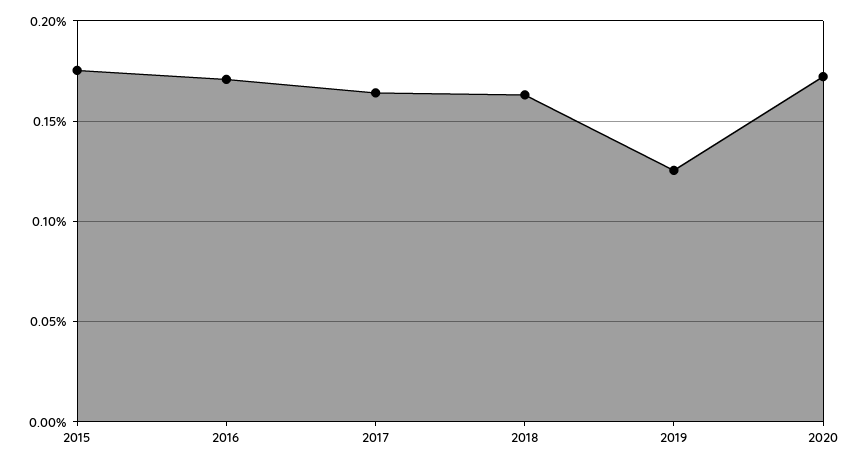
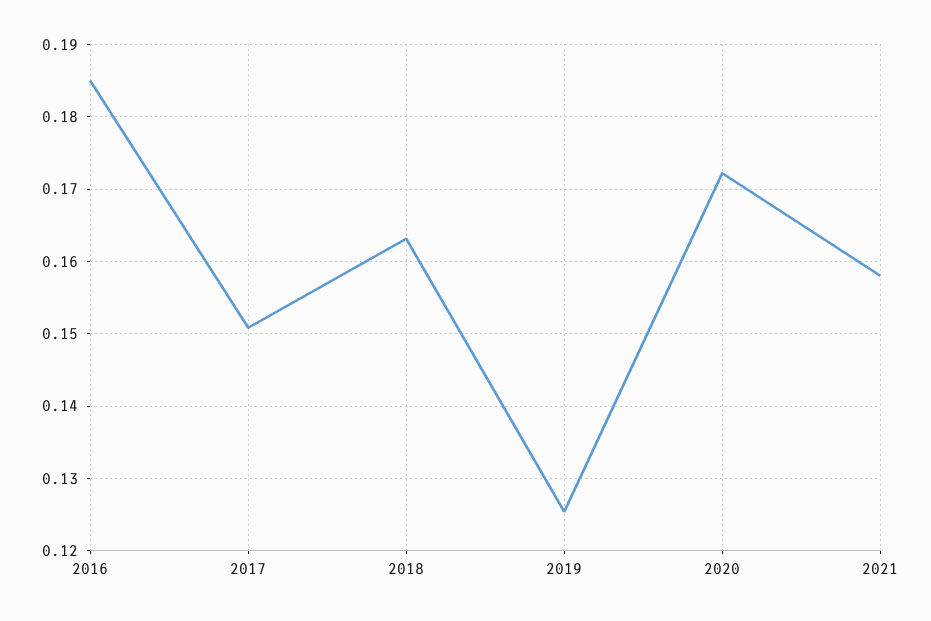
2015: 0.175 -> none
2016: 0.17 -> 0.185
2017: 0.165 -> 0.151
2021: none -> 0.158

